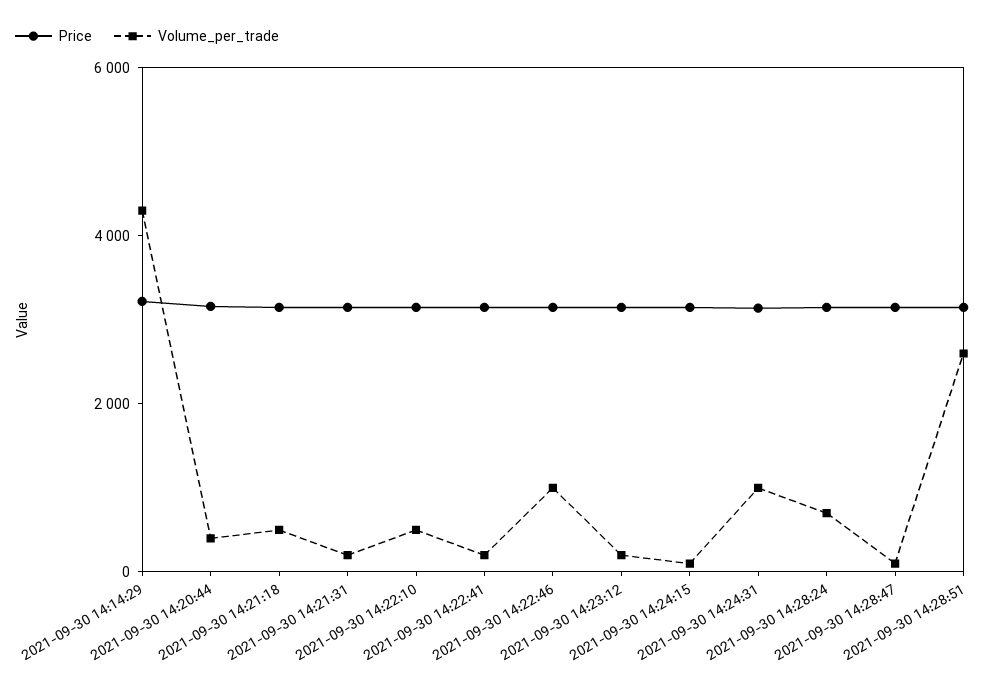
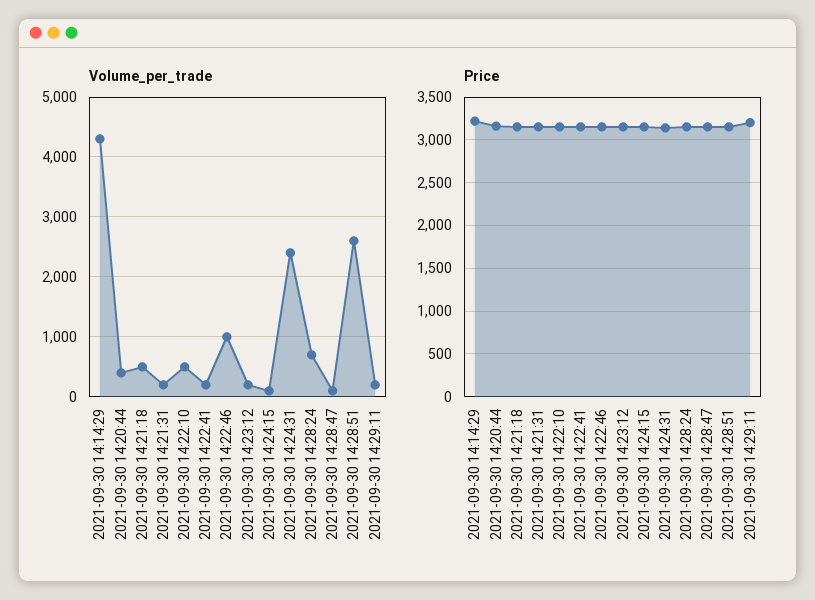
Volume_per_trade, 2021-09-30 14:24:31: 1000 -> 2400
Volume_per_trade, 2021-09-30 14:29:11: none -> 200
Price, 2021-09-30 14:29:11: none -> 3200

